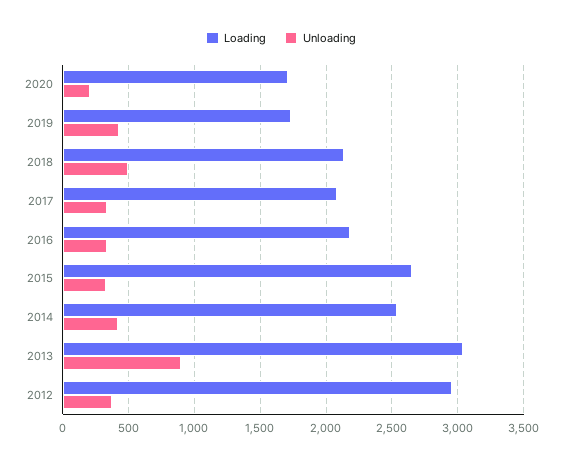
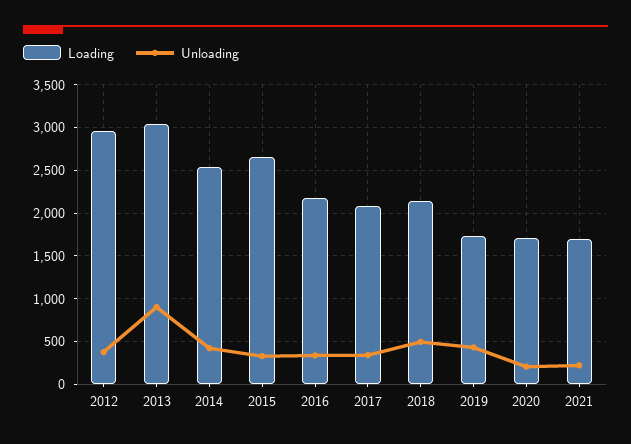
Loading, 2021: none -> 1700
Unloading, 2021: none -> 200

